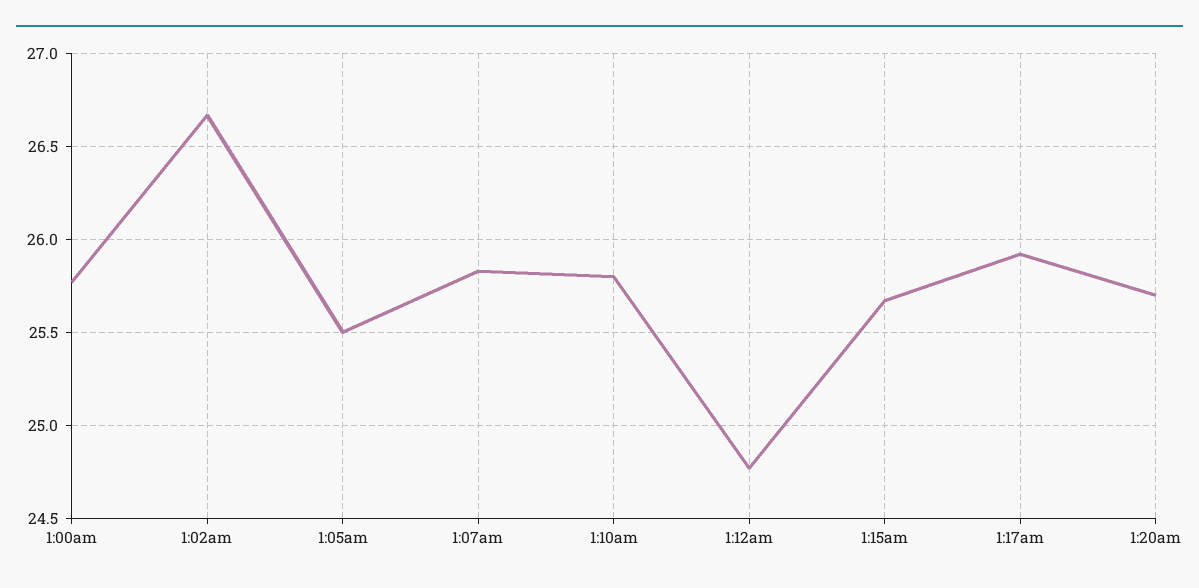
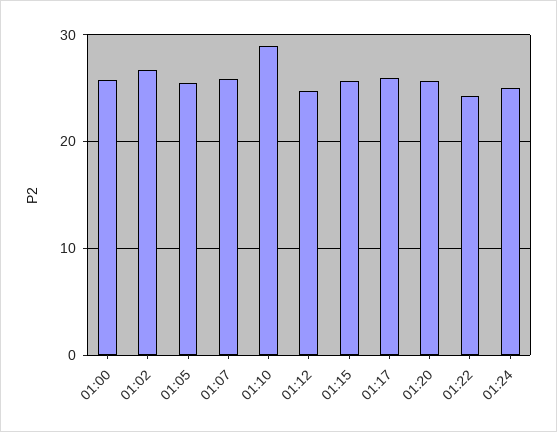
1:10am: 25.8 -> 29
01:22: none -> 24
01:24: none -> 25

